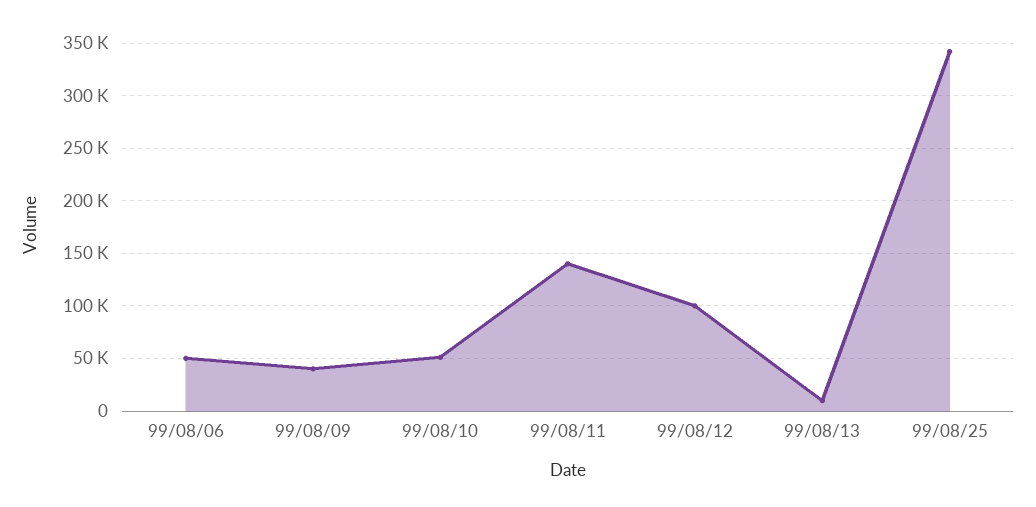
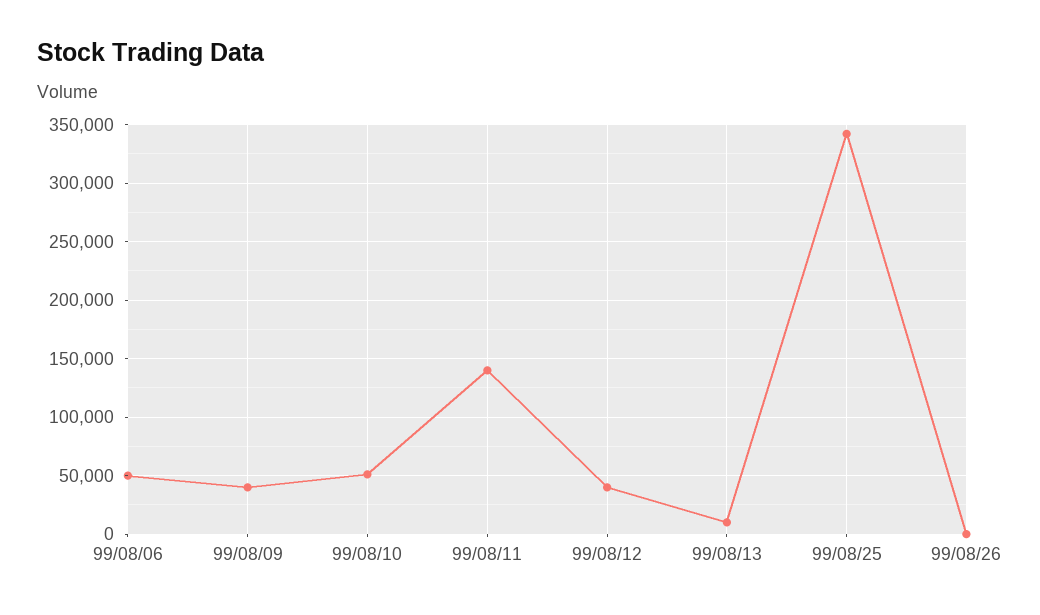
99/08/12: 100000 -> 40000
99/08/26: none -> 0

